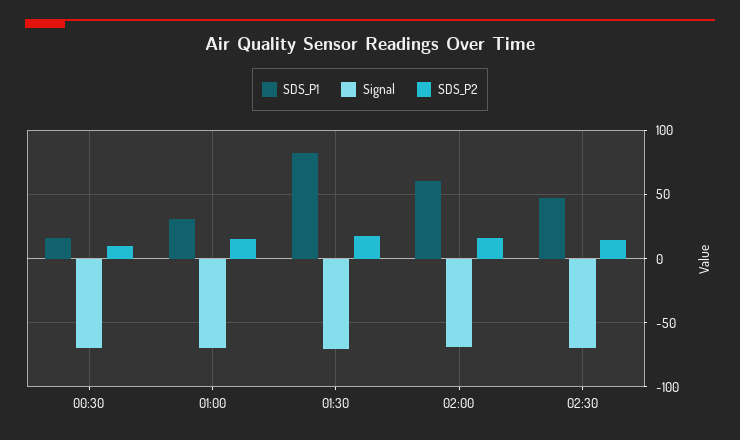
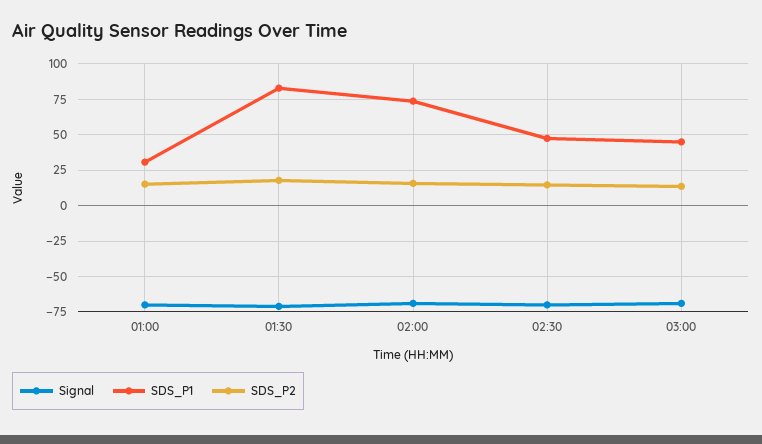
SDS_P1, 00:30: 15 -> none
Signal, 00:30: -70 -> none
SDS_P2, 00:30: 10 -> none
SDS_P1, 02:00: 60 -> 75
Signal, 03:00: none -> -70
SDS_P1, 03:00: none -> 45
SDS_P2, 03:00: none -> 15

